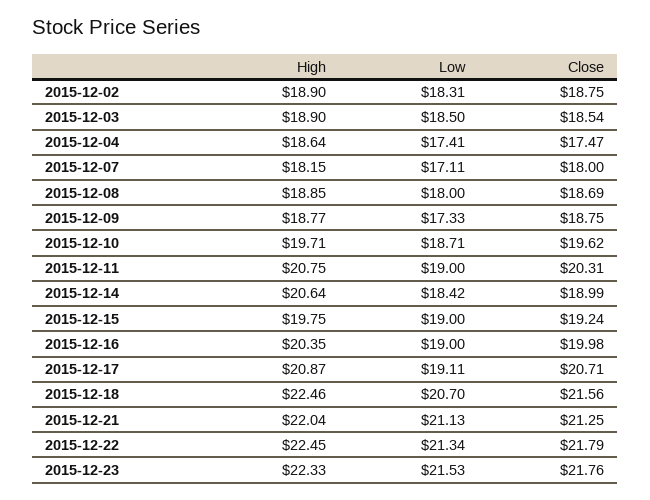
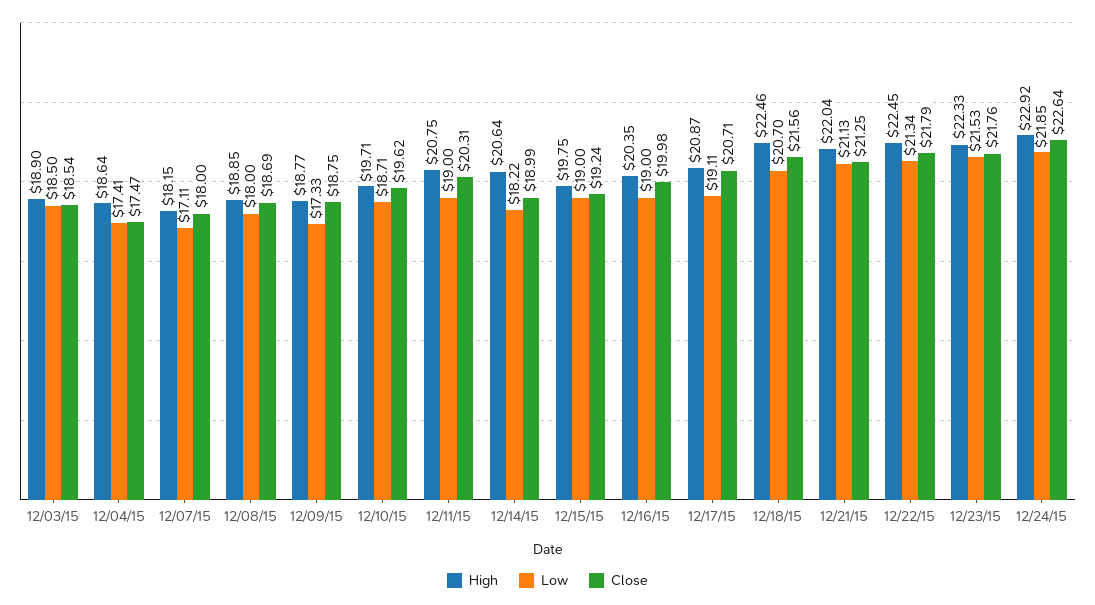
High, 2015-12-02: 18.9 -> none
Low, 2015-12-02: 18.31 -> none
Close, 2015-12-02: 18.75 -> none
Low, 2015-12-14: 18.42 -> 18.22
High, 12/24/15: none -> 22.92
Low, 12/24/15: none -> 21.85
Close, 12/24/15: none -> 22.64

